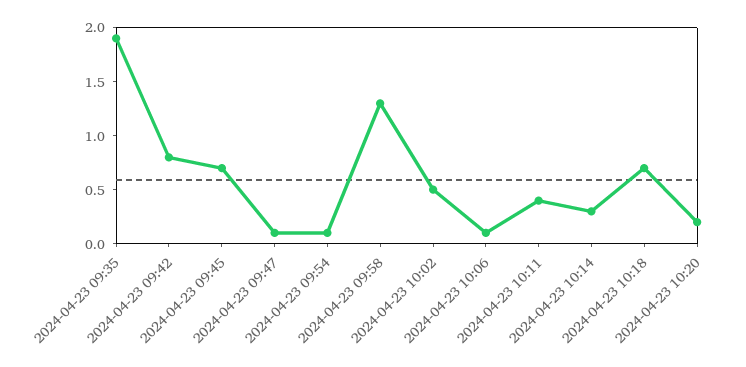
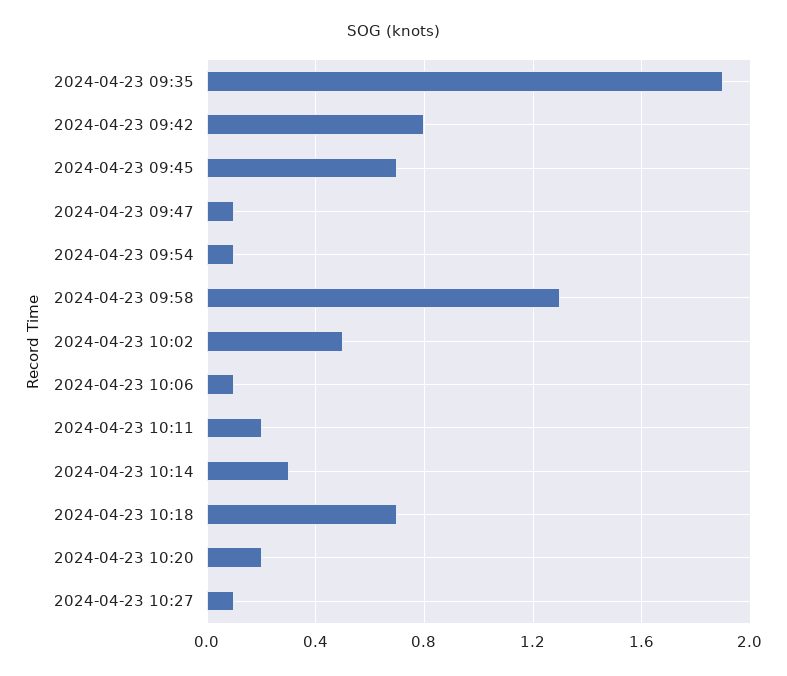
2024-04-23 10:11: 0.4 -> 0.2
2024-04-23 10:27: none -> 0.1

